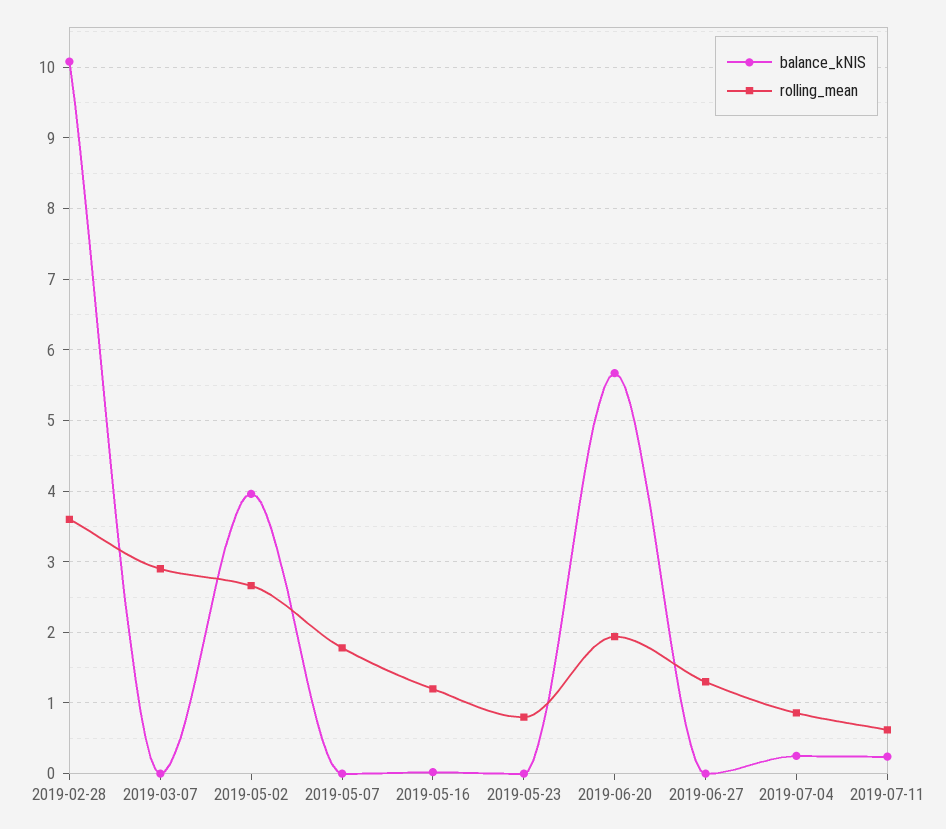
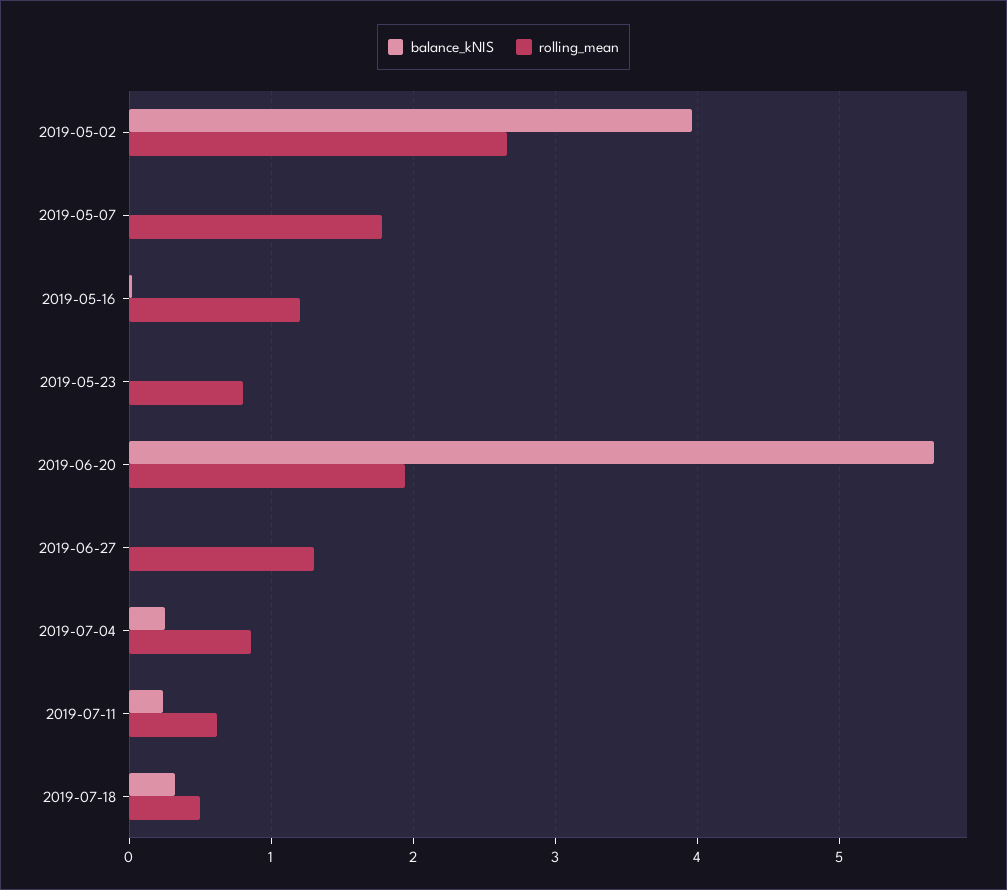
balance_kNIS, 2019-02-28: 10.1 -> none
rolling_mean, 2019-02-28: 3.6 -> none
balance_kNIS, 2019-03-07: 0 -> none
rolling_mean, 2019-03-07: 2.9 -> none
balance_kNIS, 2019-07-18: none -> 0.3
rolling_mean, 2019-07-18: none -> 0.5

